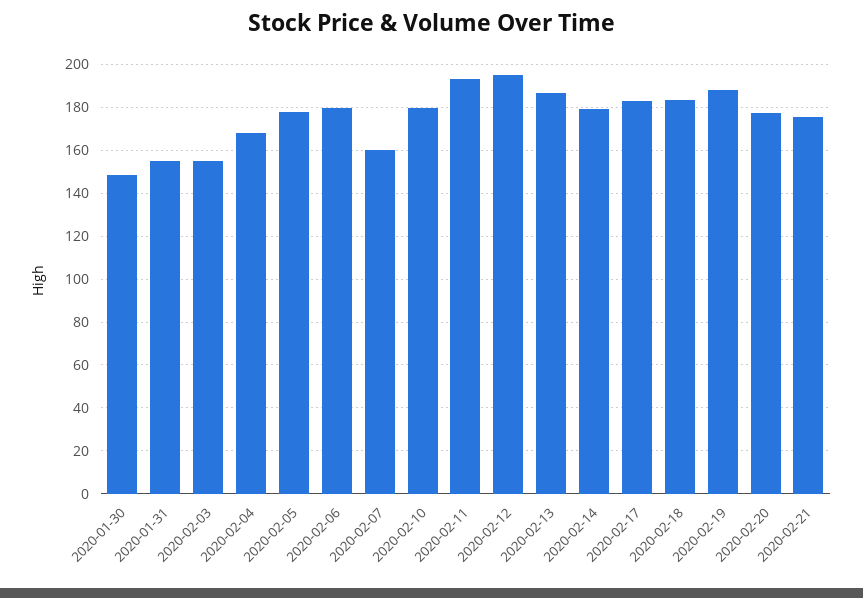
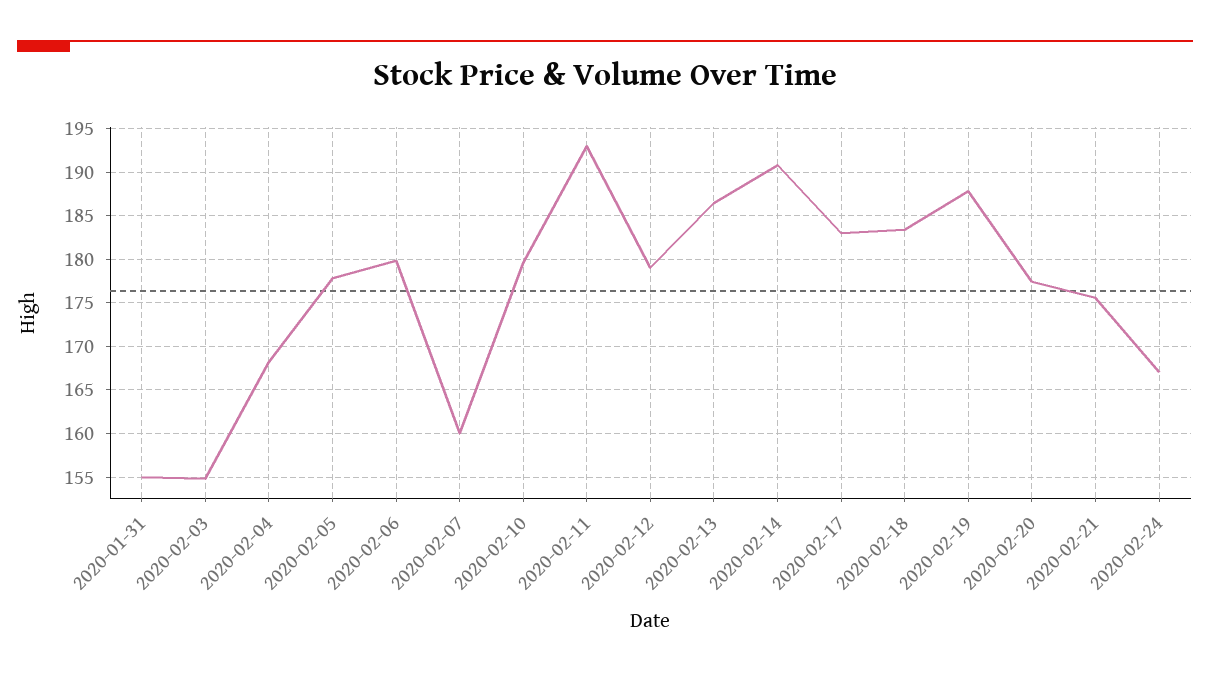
2020-01-30: 150 -> none
2020-02-12: 195 -> 179
2020-02-14: 180 -> 191
2020-02-24: none -> 167

